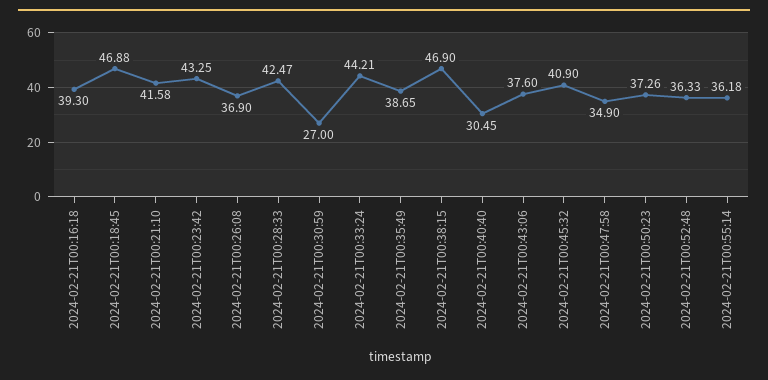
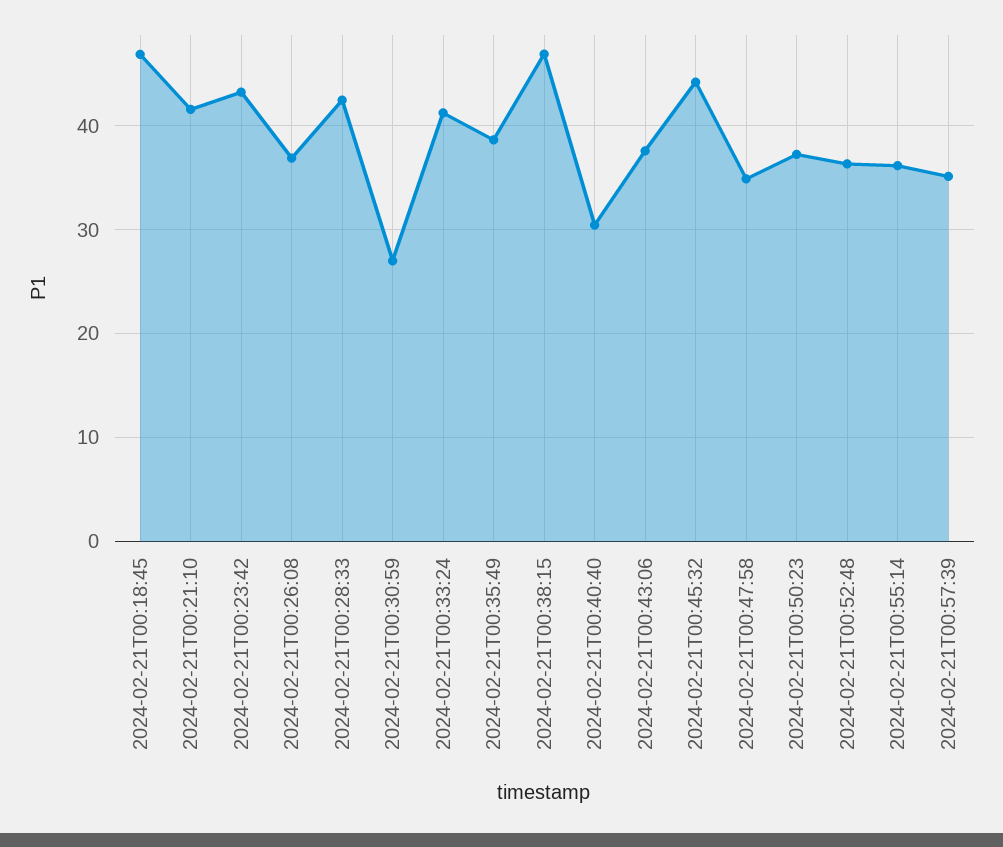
2024-02-21T00:16:18: 39.3 -> none
2024-02-21T00:33:24: 44.21 -> 41
2024-02-21T00:45:32: 40.9 -> 44
2024-02-21T00:57:39: none -> 35

